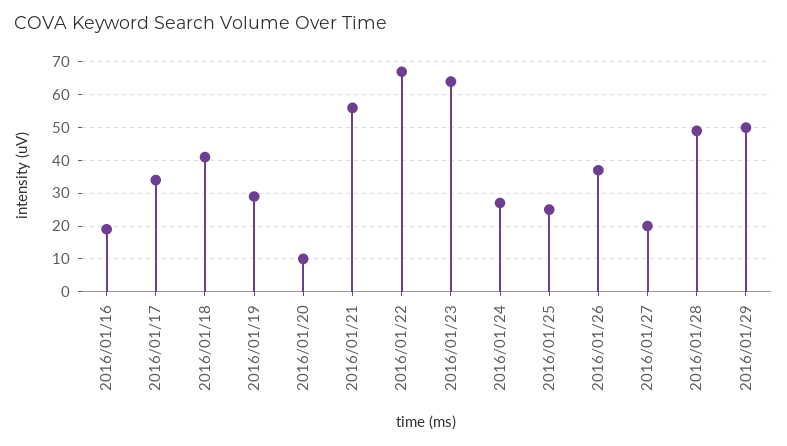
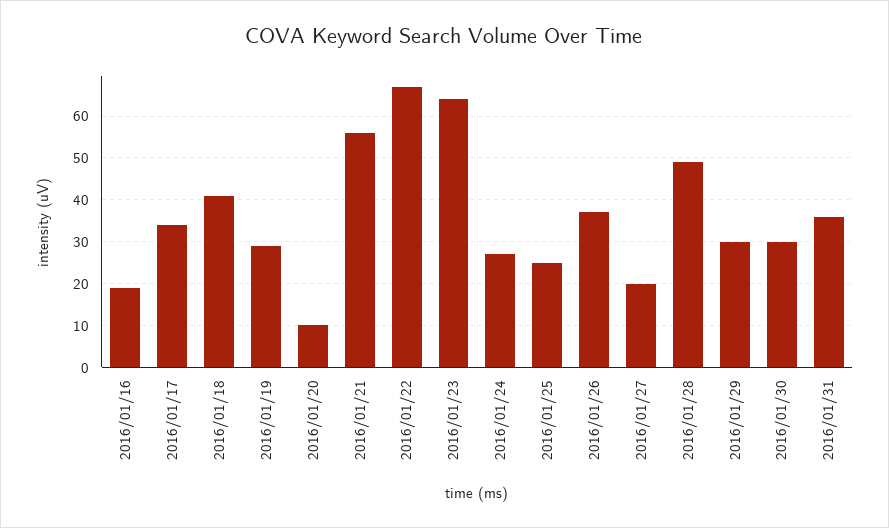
2016/01/29: 50 -> 30
2016/01/30: none -> 30
2016/01/31: none -> 35

